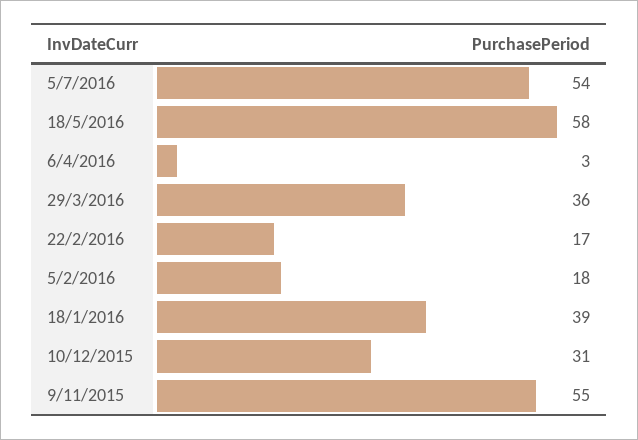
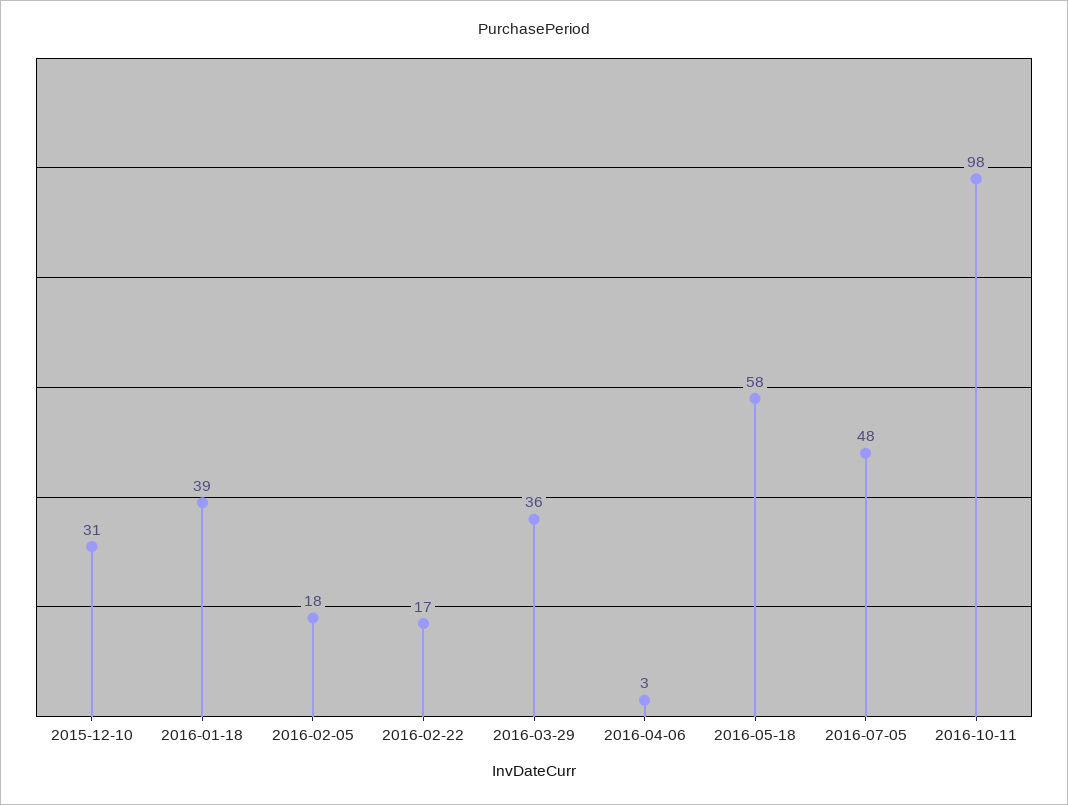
5/7/2016: 54 -> 48
9/11/2015: 55 -> none
2016-10-11: none -> 98

